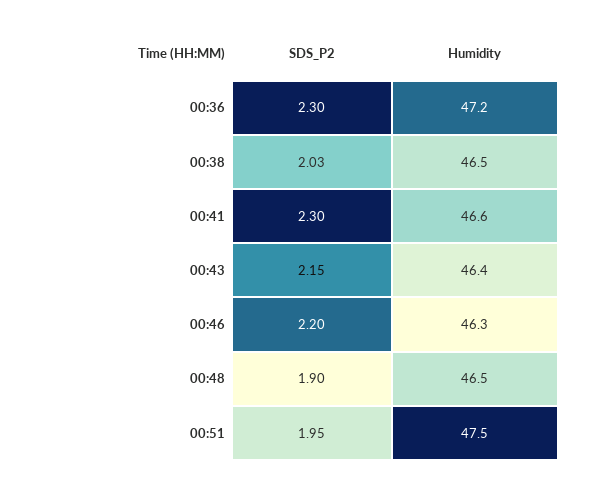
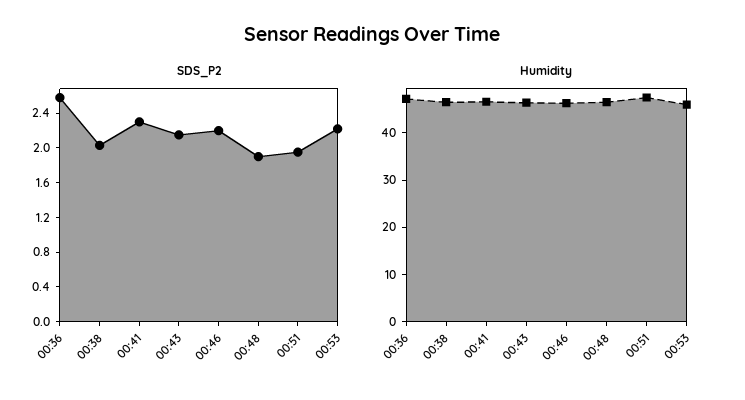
SDS_P2, 00:36: 2.3 -> 2.6
SDS_P2, 00:53: none -> 2.2
Humidity, 00:53: none -> 46

